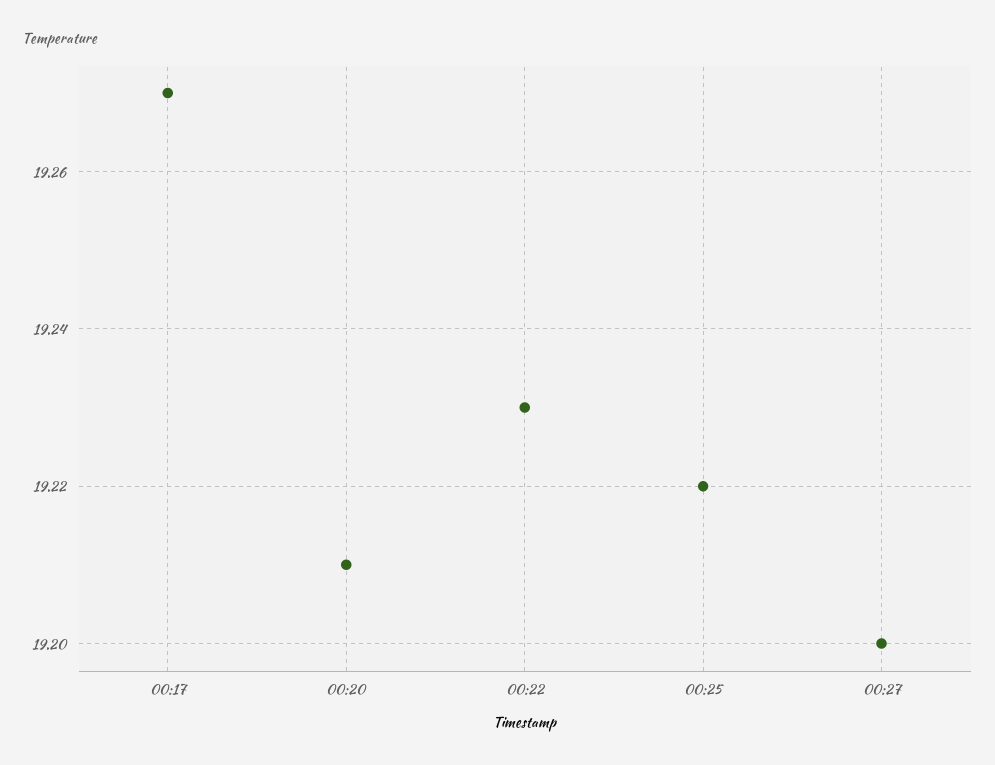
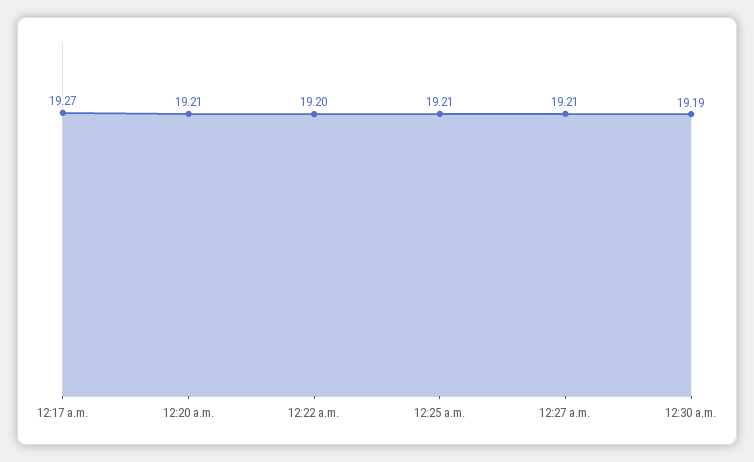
00:22: 19.23 -> 19.2
00:25: 19.22 -> 19.21
00:27: 19.2 -> 19.21
12:30 a.m.: none -> 19.19

